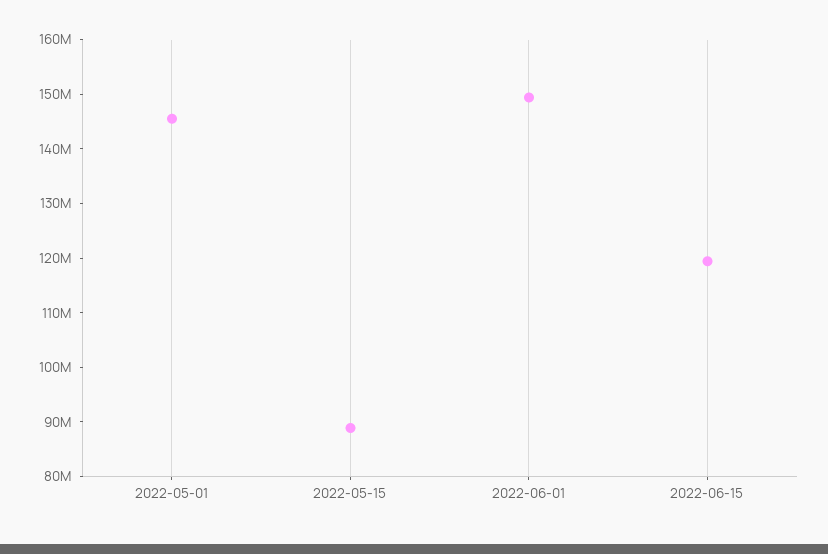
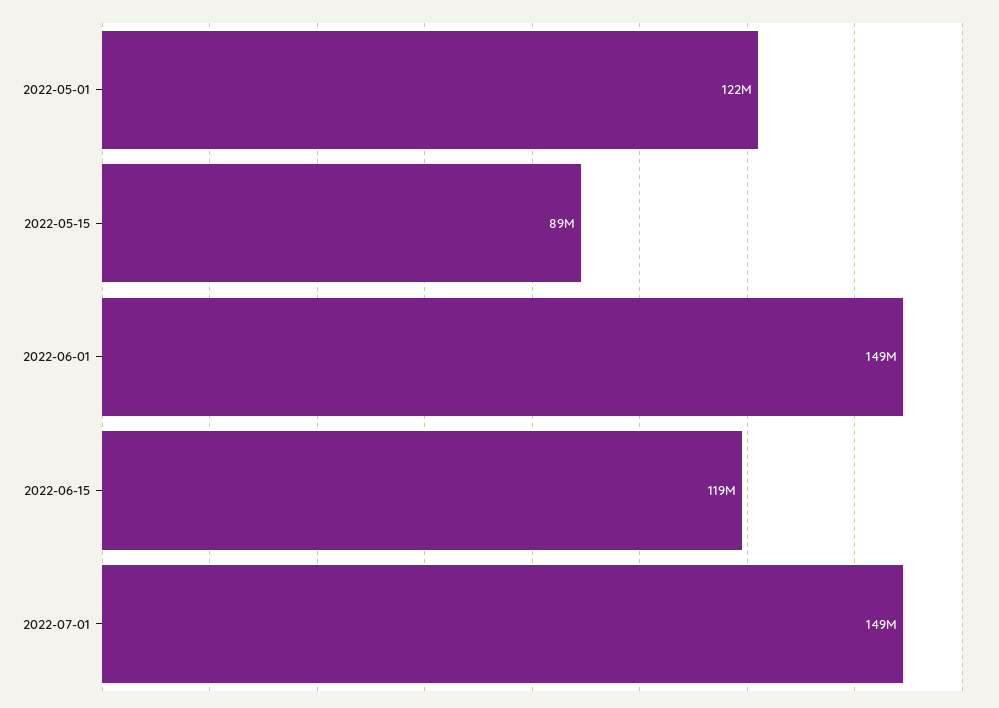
2022-05-01: 146000000 -> 122000000
2022-07-01: none -> 149000000

